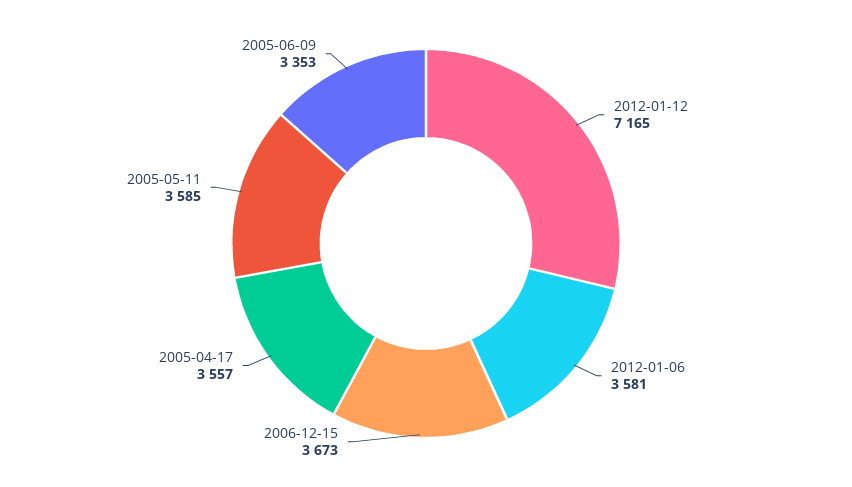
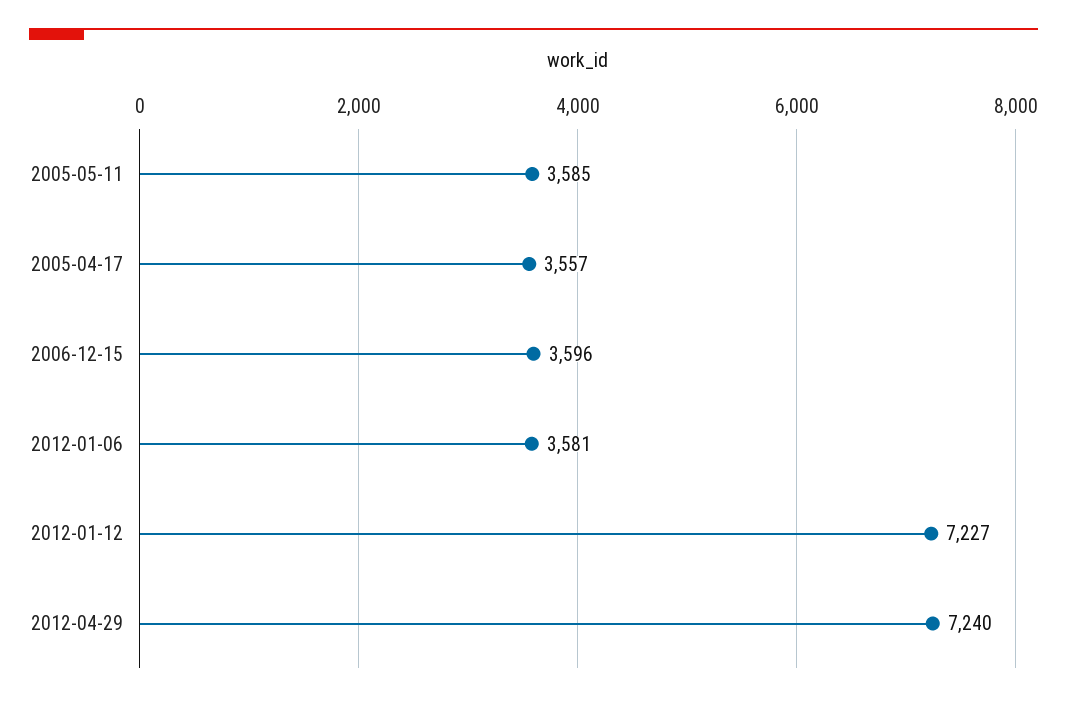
2012-01-12: 7165 -> 7227
2006-12-15: 3673 -> 3596
2005-06-09: 3353 -> none
2012-04-29: none -> 7240

